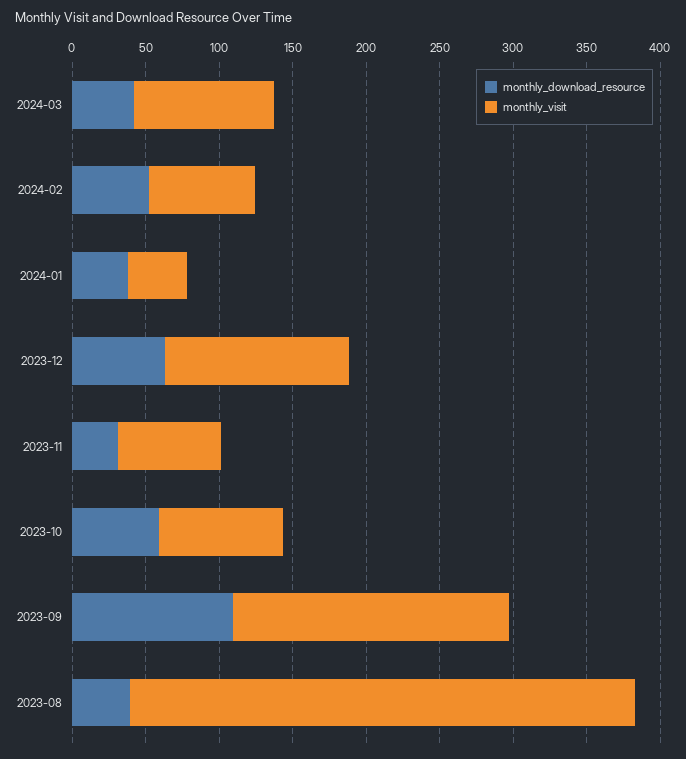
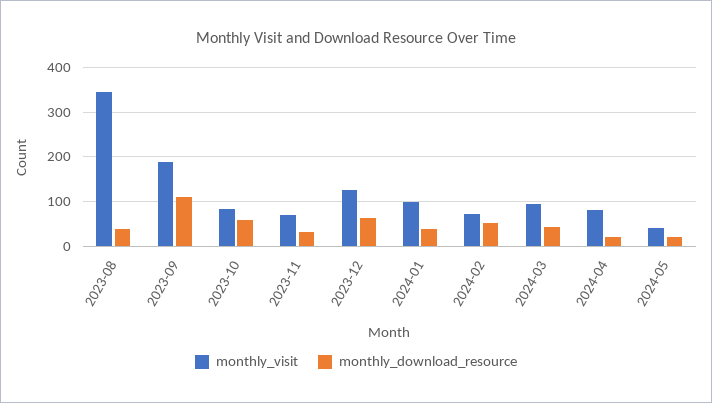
monthly_visit, 2024-01: 40 -> 100
monthly_visit, 2024-04: none -> 80
monthly_download_resource, 2024-04: none -> 20
monthly_visit, 2024-05: none -> 40
monthly_download_resource, 2024-05: none -> 20

